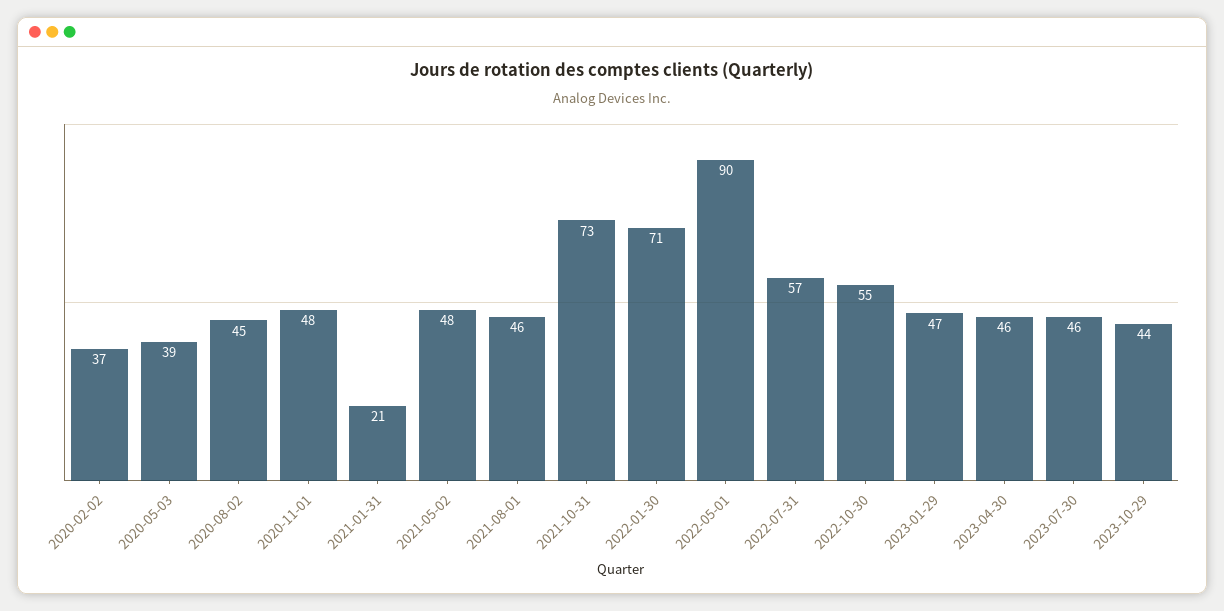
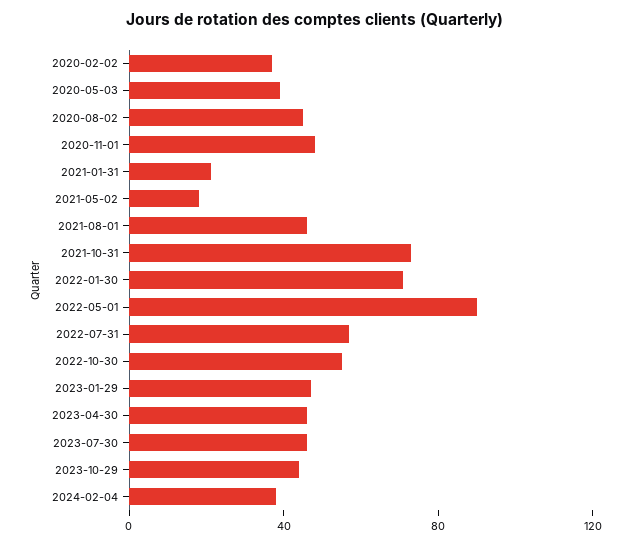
2021-05-02: 48 -> 20
2024-02-04: none -> 40

